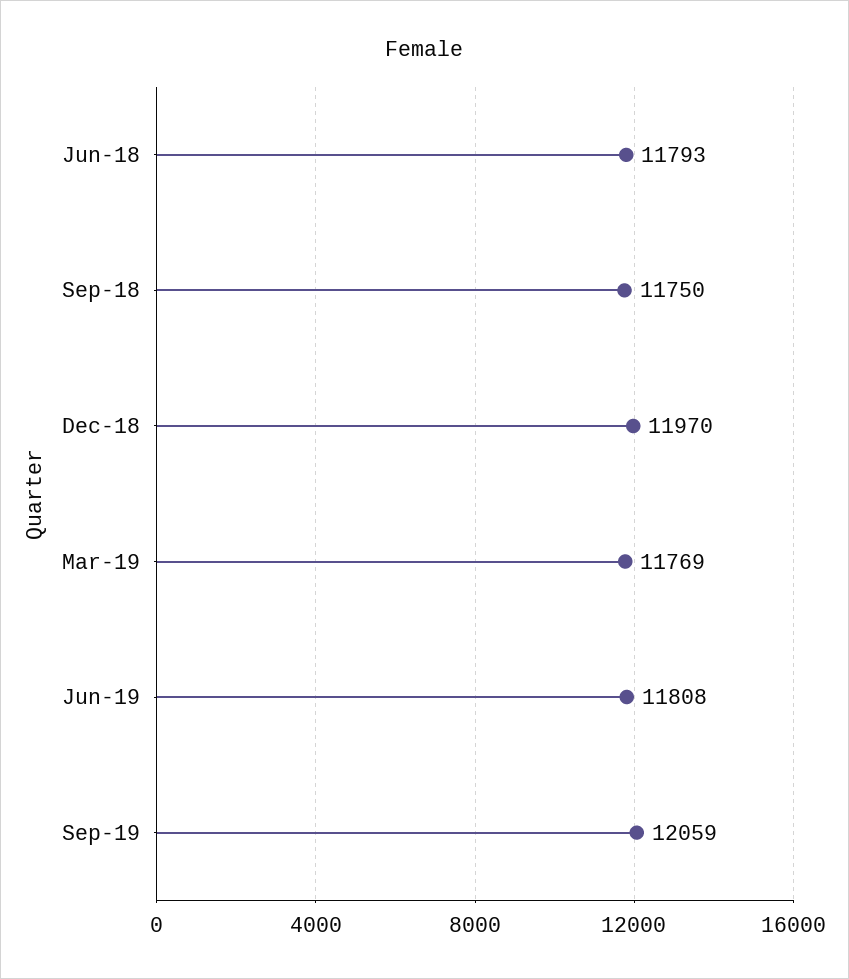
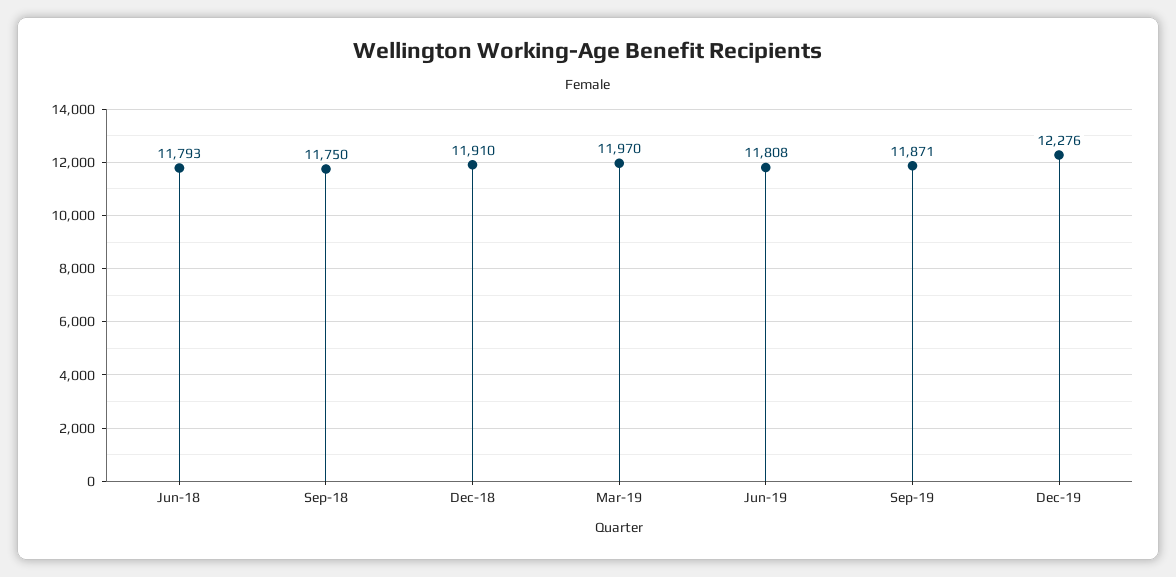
Dec-18: 11970 -> 11910
Mar-19: 11769 -> 11970
Sep-19: 12059 -> 11871
Dec-19: none -> 12276

